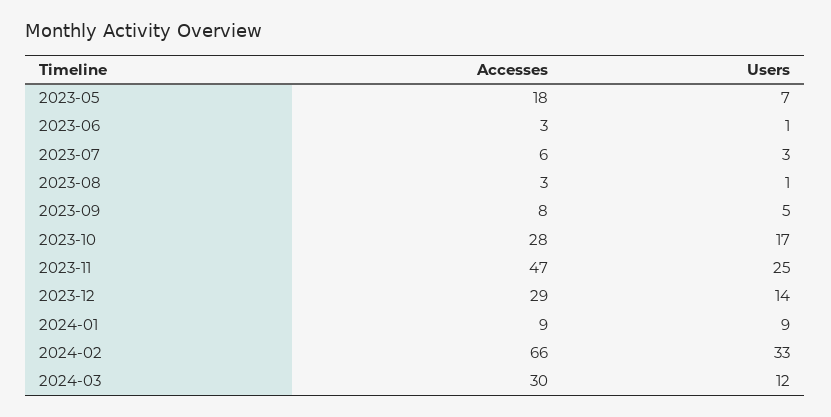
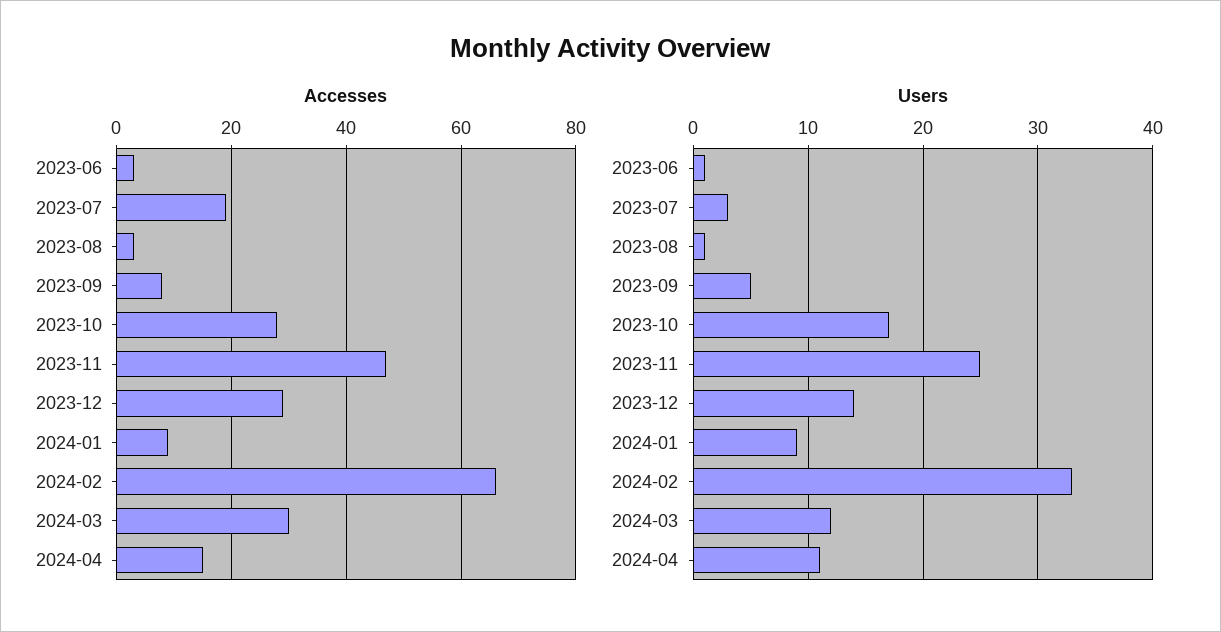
Accesses, 2023-05: 18 -> none
Users, 2023-05: 7 -> none
Accesses, 2023-07: 6 -> 20
Accesses, 2024-04: none -> 15
Users, 2024-04: none -> 11

